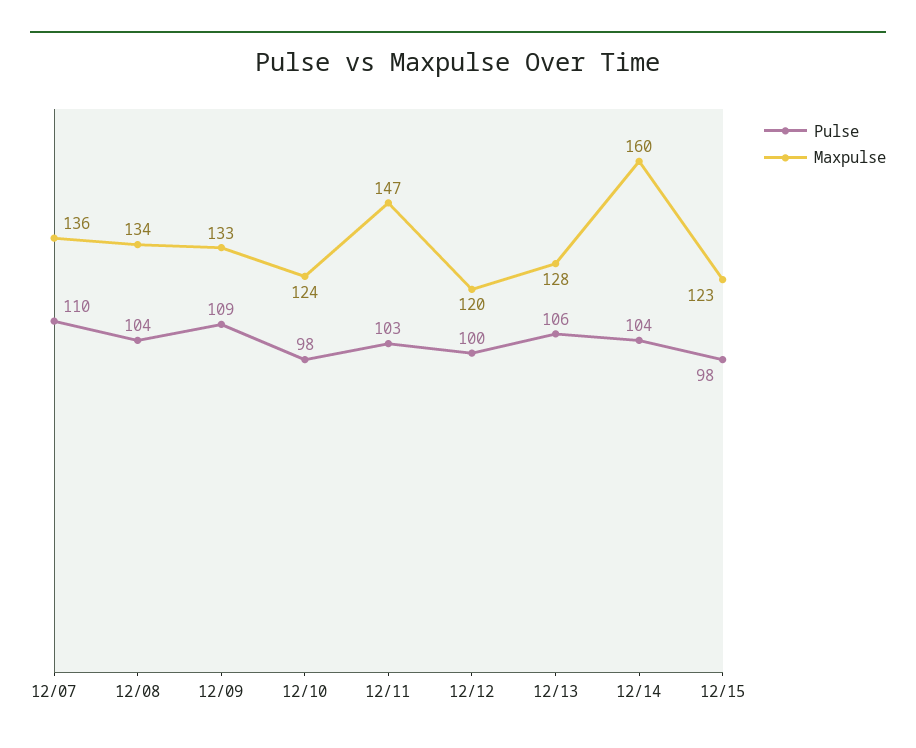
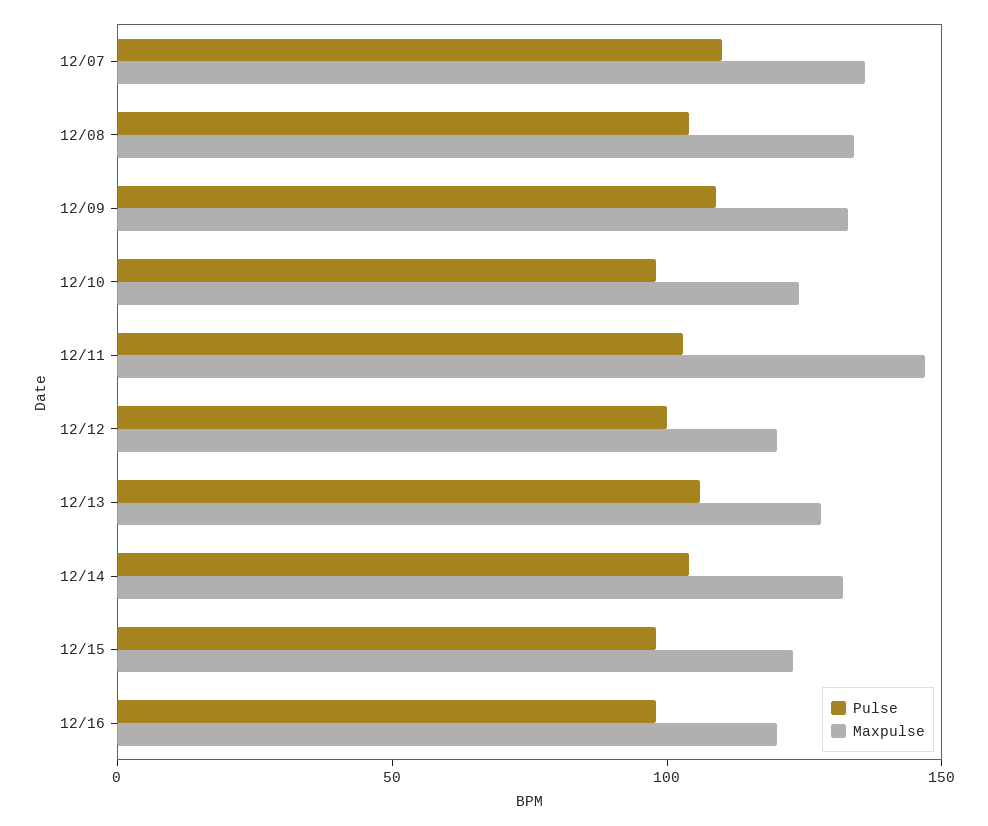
Maxpulse, 12/14: 160 -> 130
Pulse, 12/16: none -> 100
Maxpulse, 12/16: none -> 120

